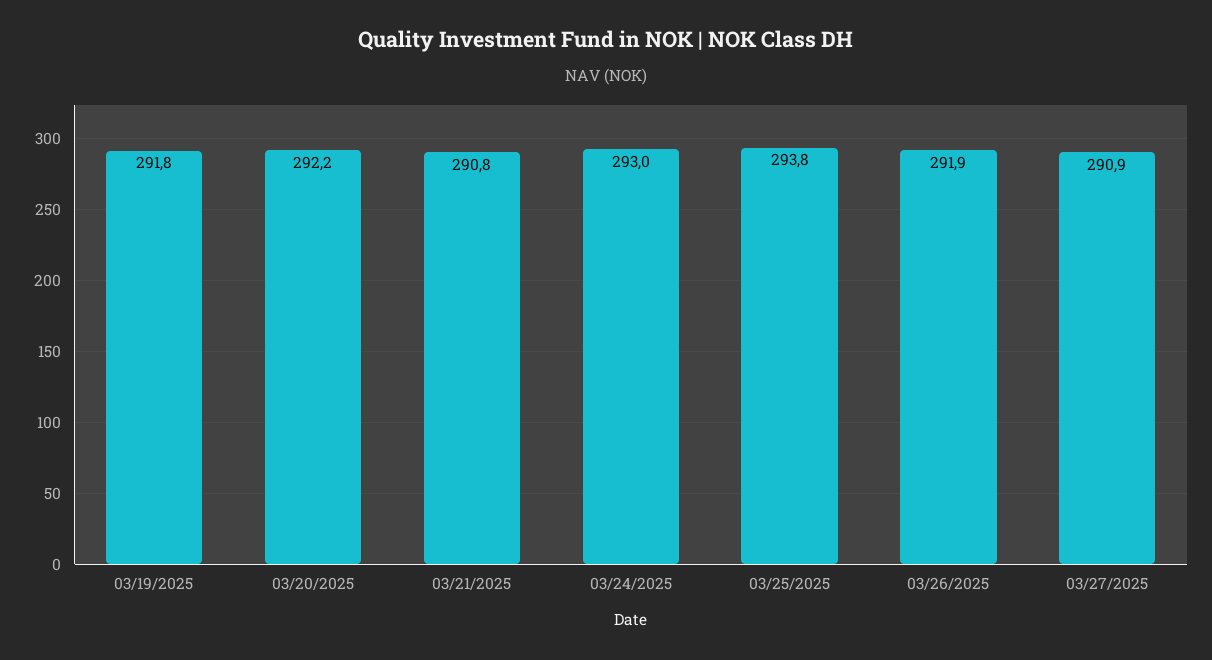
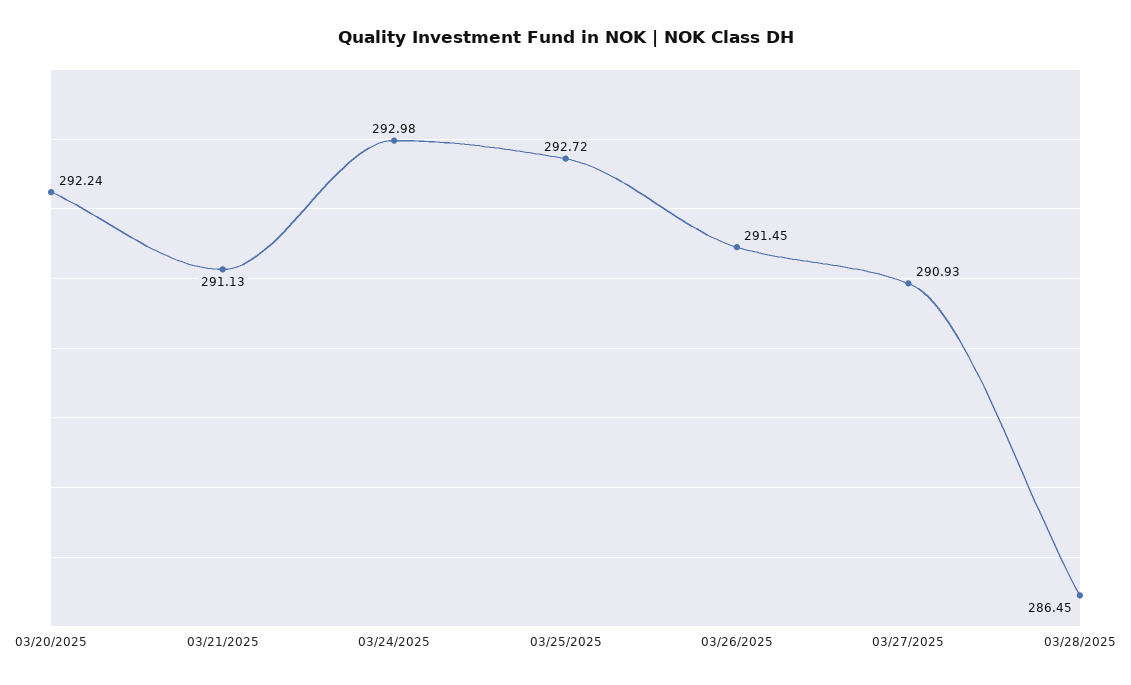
03/19/2025: 291.8 -> none
03/21/2025: 290.8 -> 291.13
03/25/2025: 293.8 -> 292.72
03/26/2025: 291.9 -> 291.45
03/28/2025: none -> 286.45

